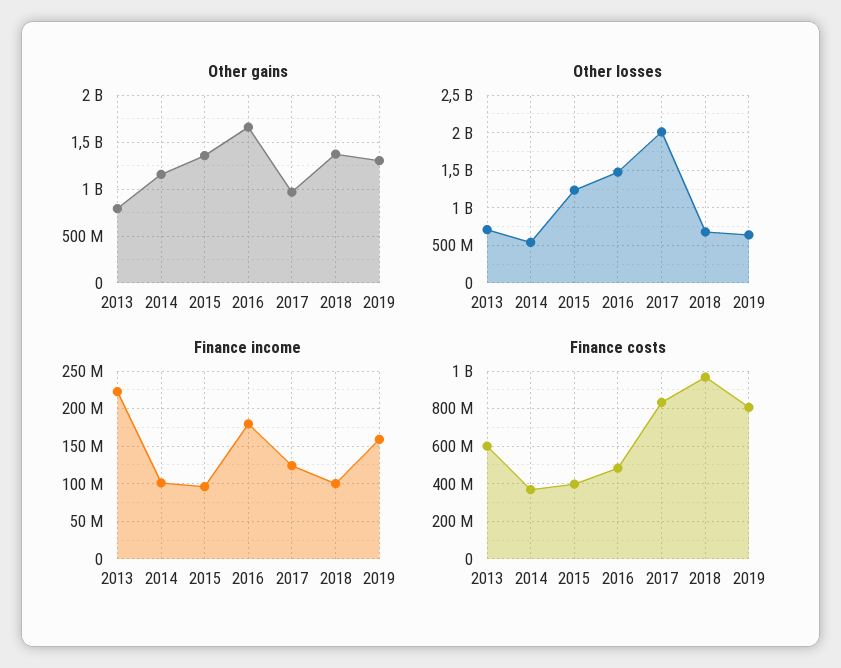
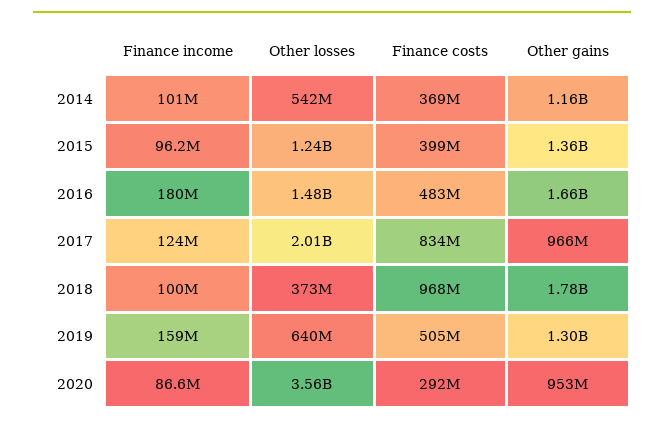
Other gains, 2013: 800000000 -> none
Other gains, 2018: 1400000000 -> 1780000000
Other losses, 2013: 700000000 -> none
Other losses, 2018: 700000000 -> 373000000
Finance income, 2013: 220000000 -> none
Finance costs, 2013: 600000000 -> none
Finance costs, 2019: 800000000 -> 505000000
Finance income, 2020: none -> 86600000
Other losses, 2020: none -> 3560000000
Finance costs, 2020: none -> 292000000
Other gains, 2020: none -> 953000000

